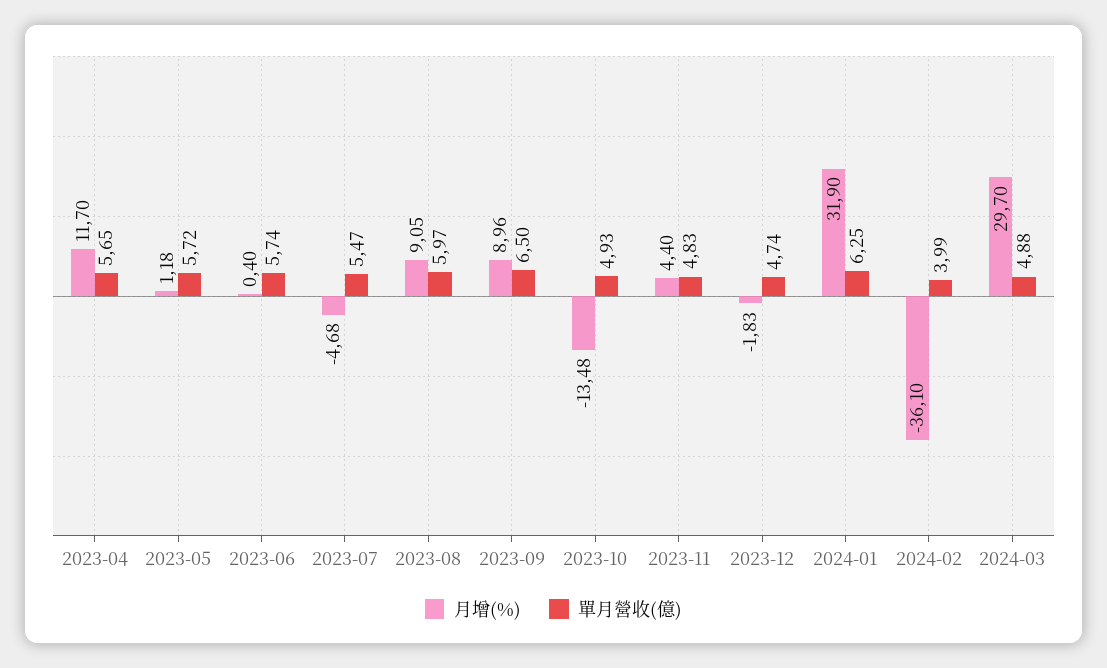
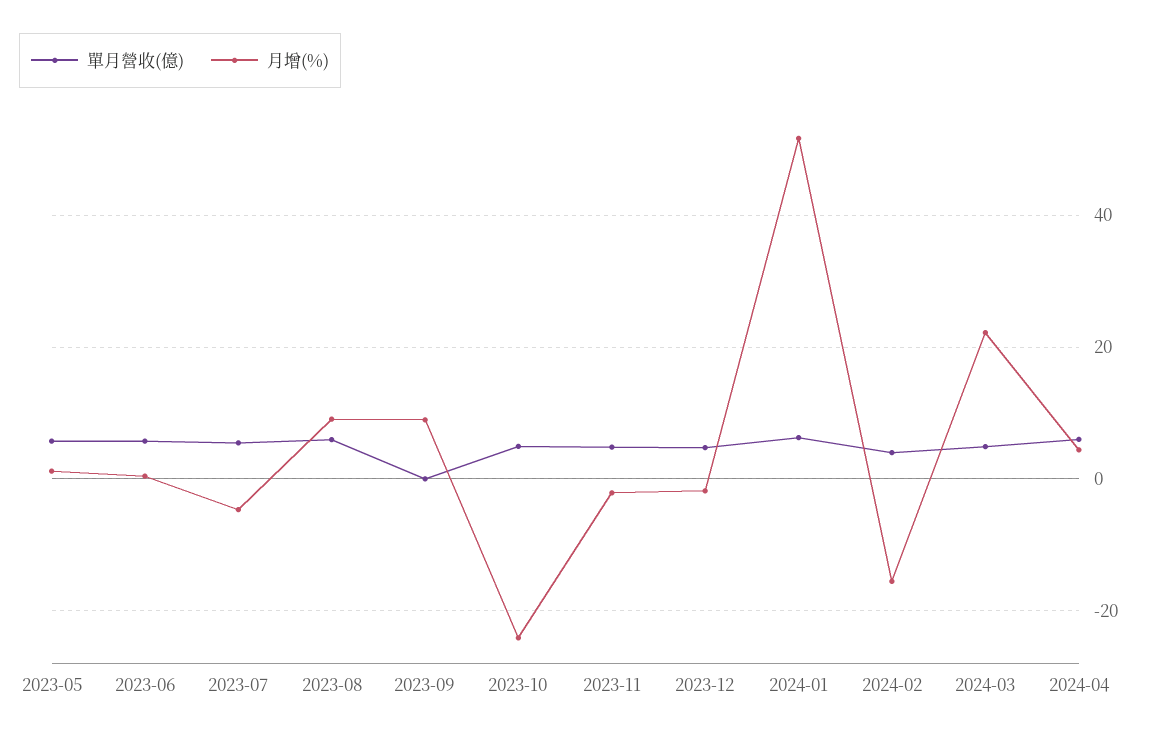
月增(%), 2023-04: 11.7 -> none
單月營收(億), 2023-04: 5.65 -> none
單月營收(億), 2023-09: 6.5 -> 0
月增(%), 2023-10: -13.48 -> -24
月增(%), 2023-11: 4.4 -> -2
月增(%), 2024-01: 31.9 -> 52
月增(%), 2024-02: -36.1 -> -16
月增(%), 2024-03: 29.7 -> 22
單月營收(億), 2024-04: none -> 6
月增(%), 2024-04: none -> 4

